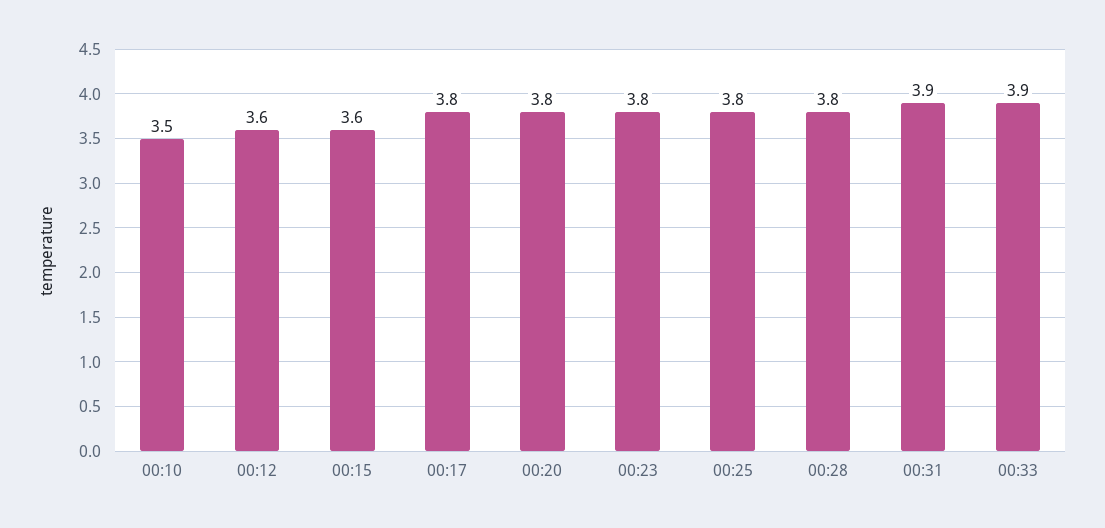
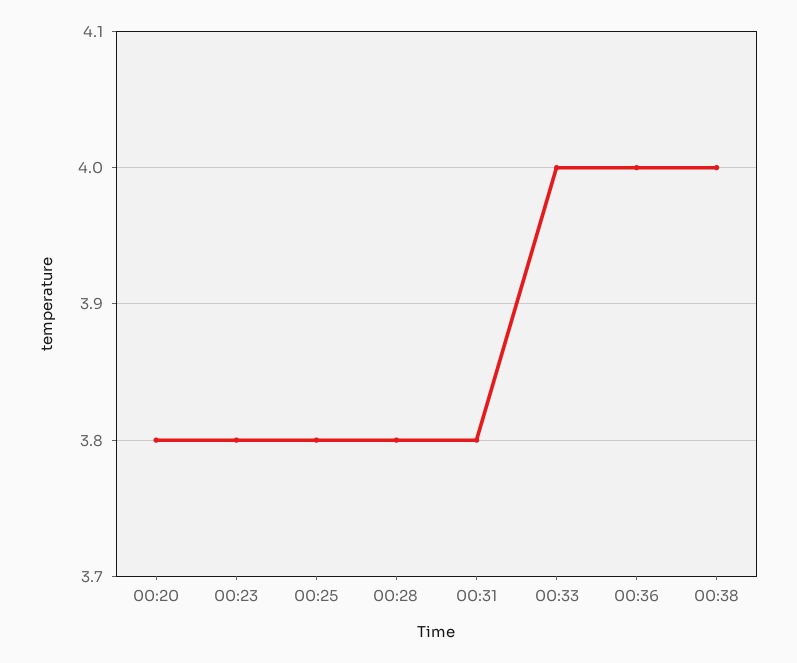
00:10: 3.5 -> none
00:12: 3.6 -> none
00:15: 3.6 -> none
00:17: 3.8 -> none
00:31: 3.9 -> 3.8
00:33: 3.9 -> 4
00:36: none -> 4
00:38: none -> 4

